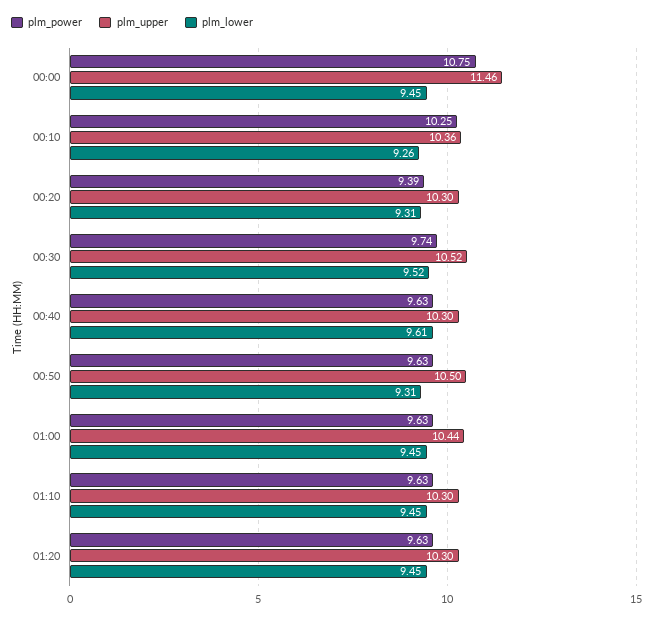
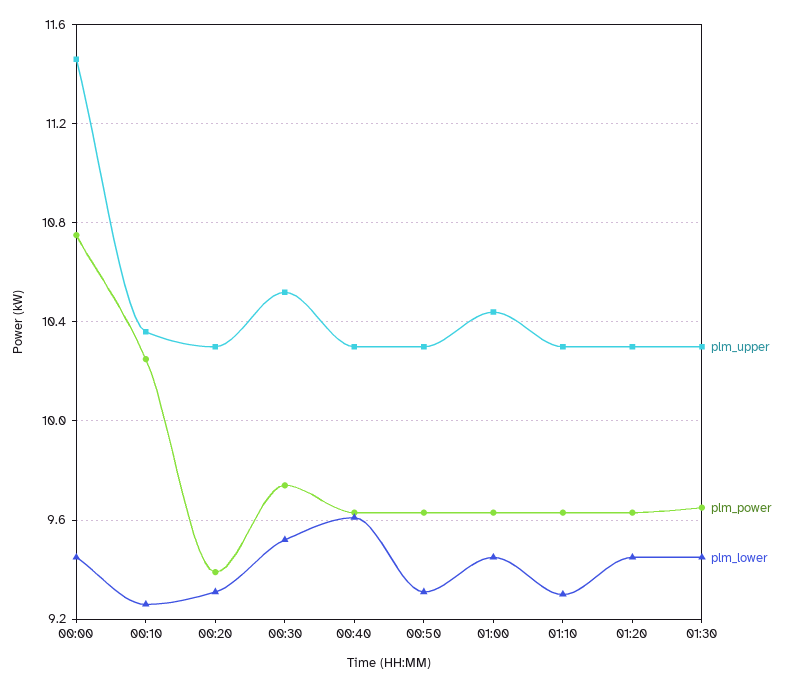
plm_upper, 00:50: 10.5 -> 10.3
plm_lower, 01:10: 9.45 -> 9.3
plm_upper, 01:30: none -> 10.3
plm_power, 01:30: none -> 9.65
plm_lower, 01:30: none -> 9.45

